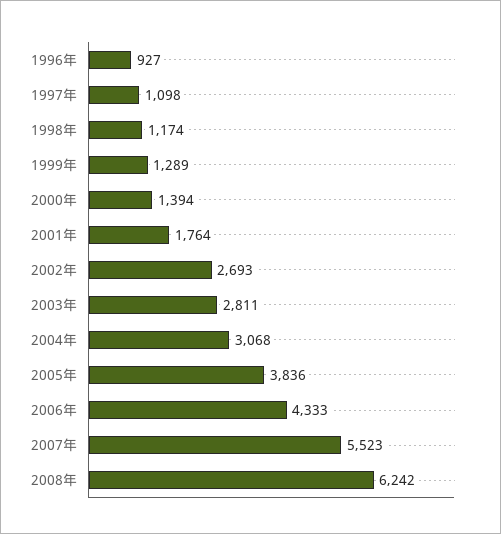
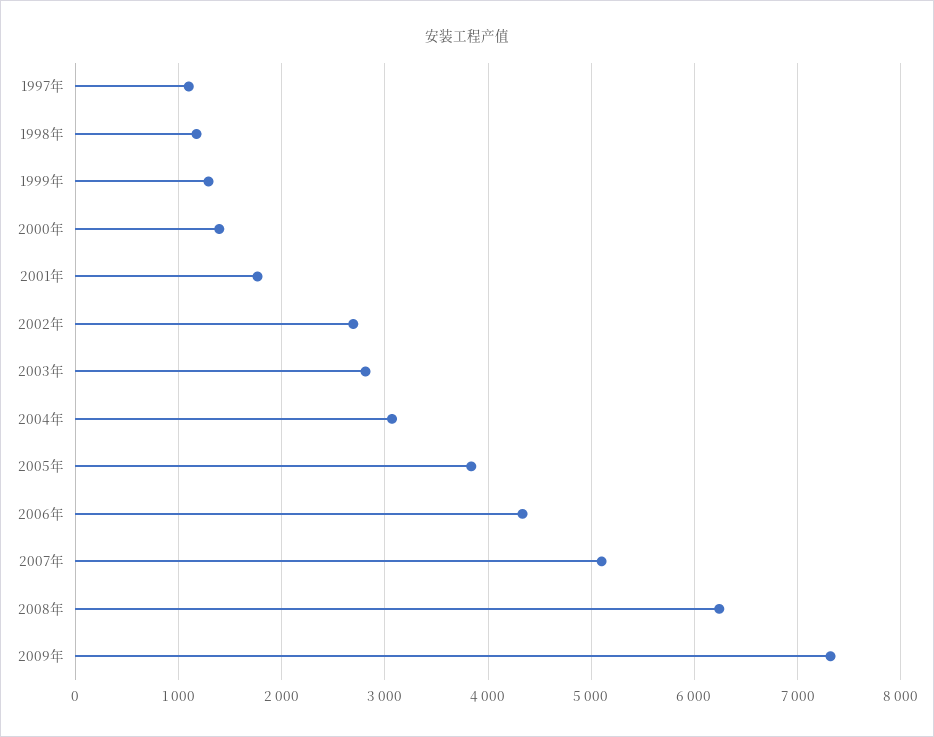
1996年: 927 -> none
2007年: 5523 -> 5100
2009年: none -> 7300

